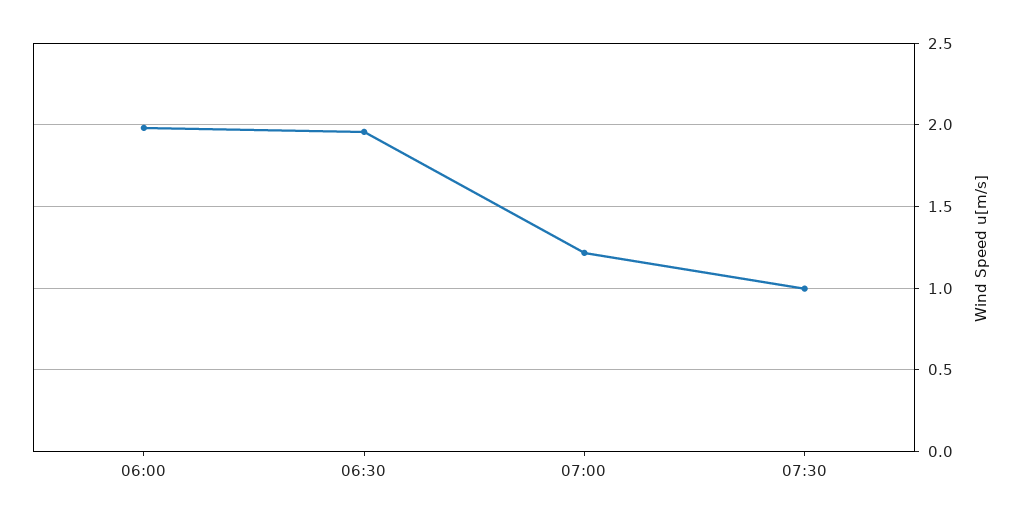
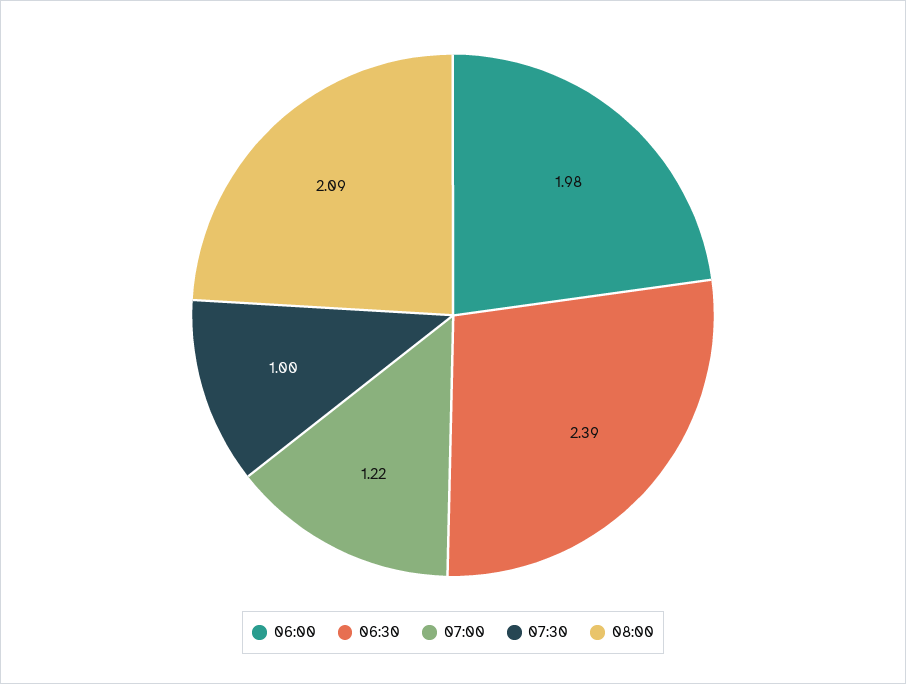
06:30: 1.95 -> 2.39
08:00: none -> 2.09

